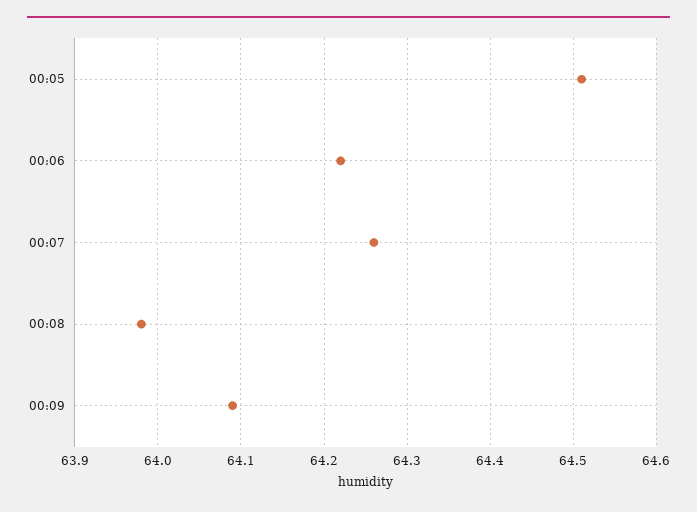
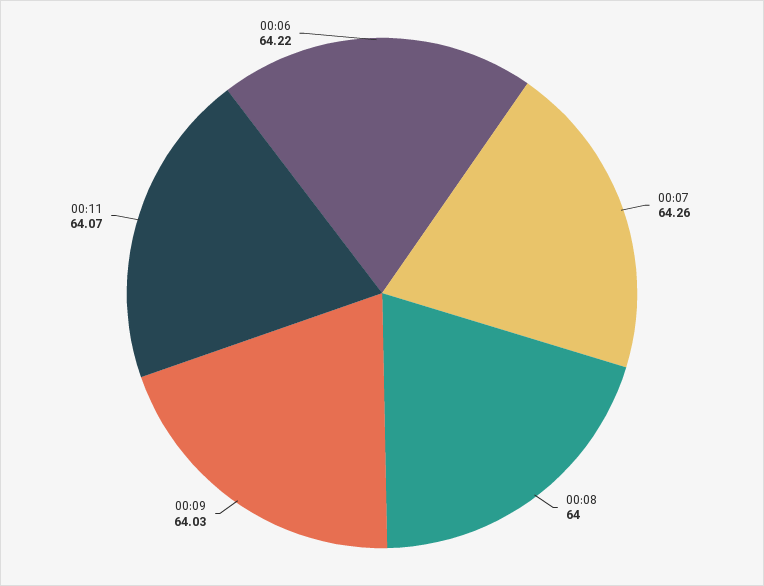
00:05: 64.51 -> none
00:08: 63.98 -> 64
00:09: 64.09 -> 64.03
00:11: none -> 64.07

